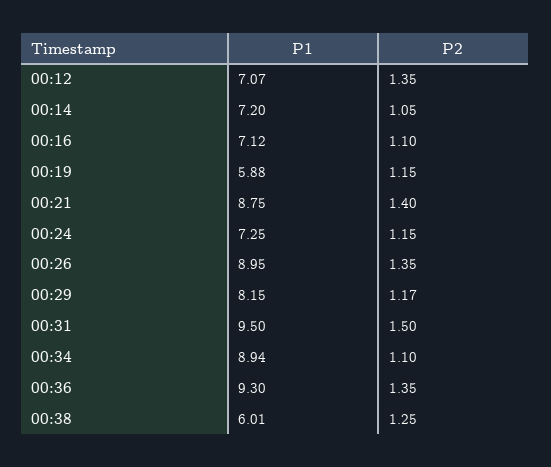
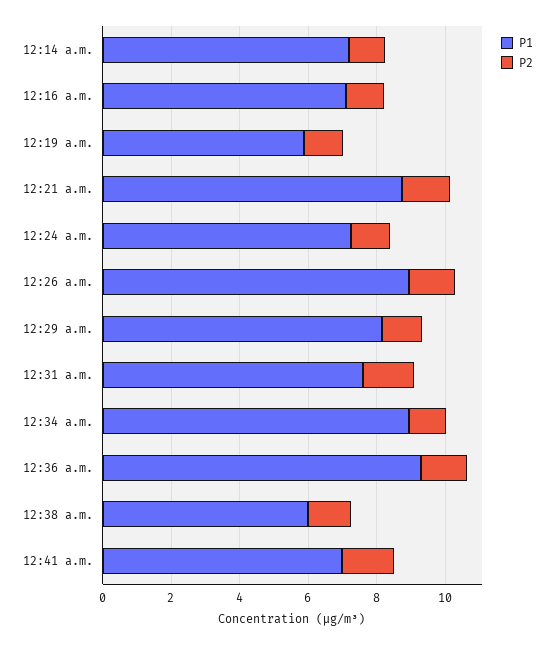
P1, 00:12: 7.07 -> none
P2, 00:12: 1.35 -> none
P1, 00:31: 9.5 -> 7.5
P1, 12:41 a.m.: none -> 7
P2, 12:41 a.m.: none -> 1.5

